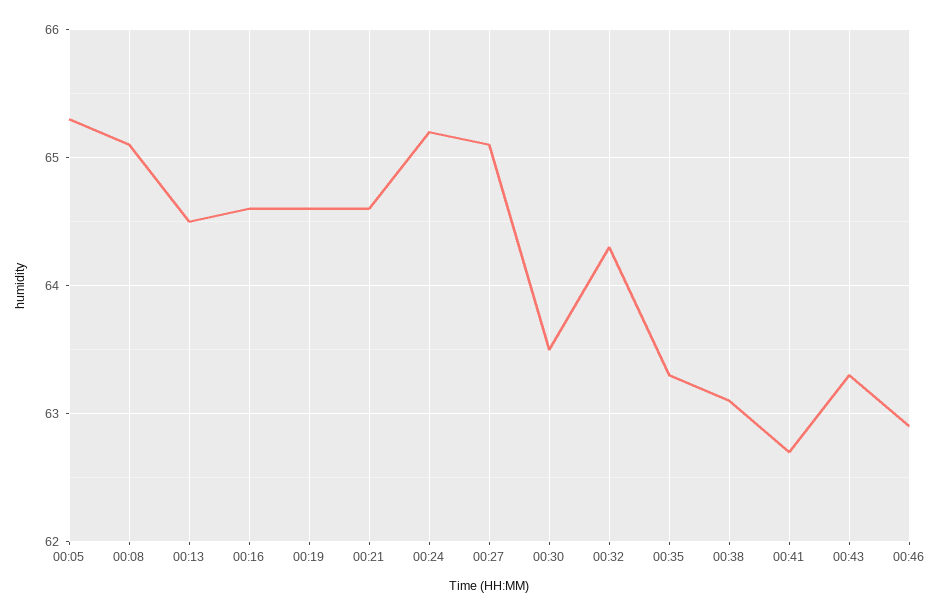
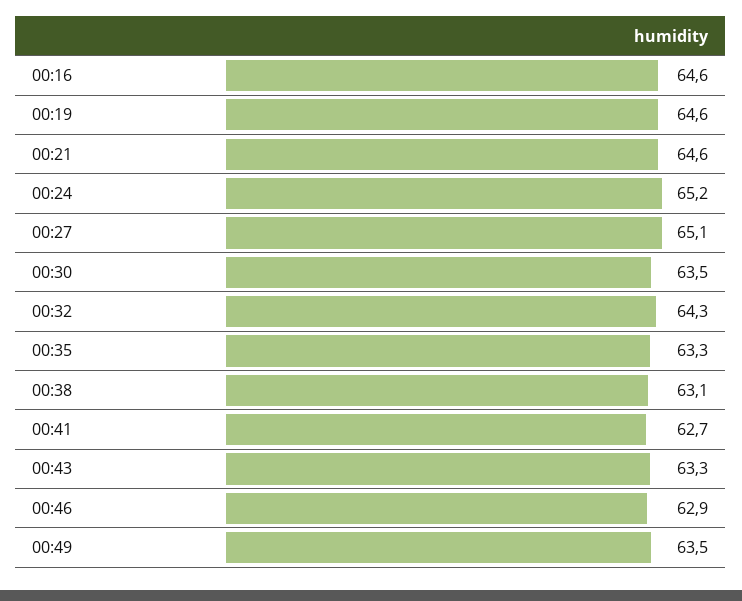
00:05: 65.3 -> none
00:08: 65.1 -> none
00:13: 64.5 -> none
00:49: none -> 63.5

